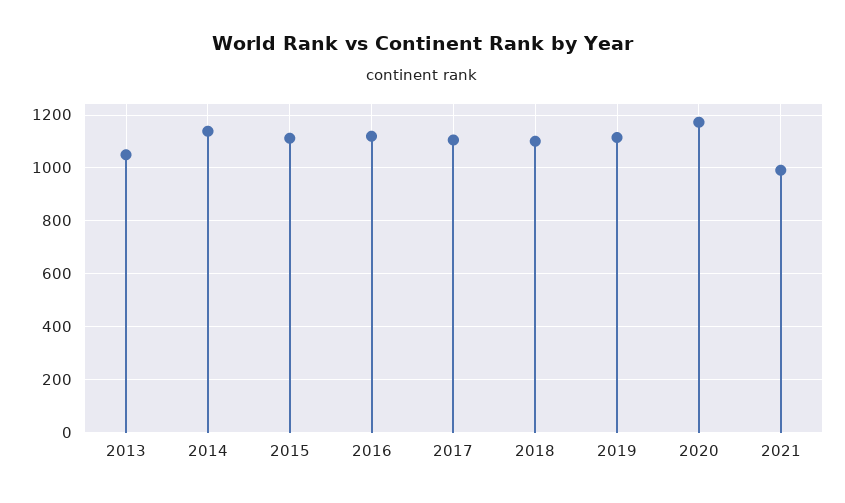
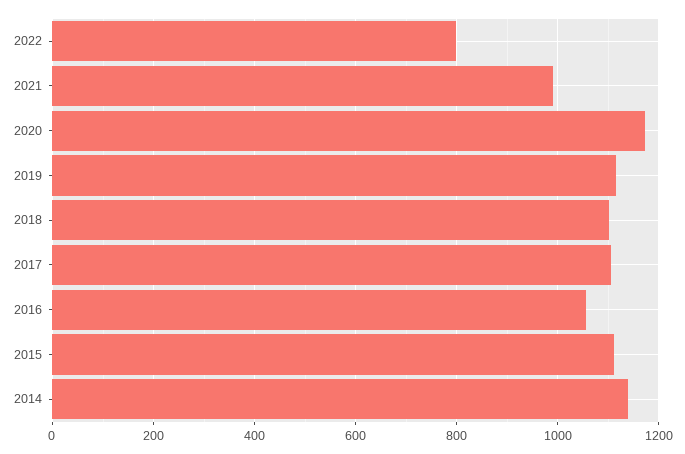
2013: 1050 -> none
2016: 1125 -> 1060
2022: none -> 800

